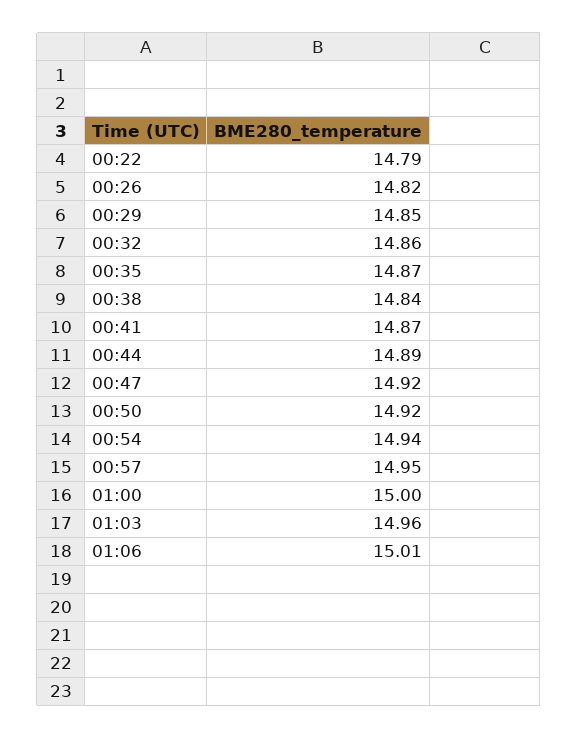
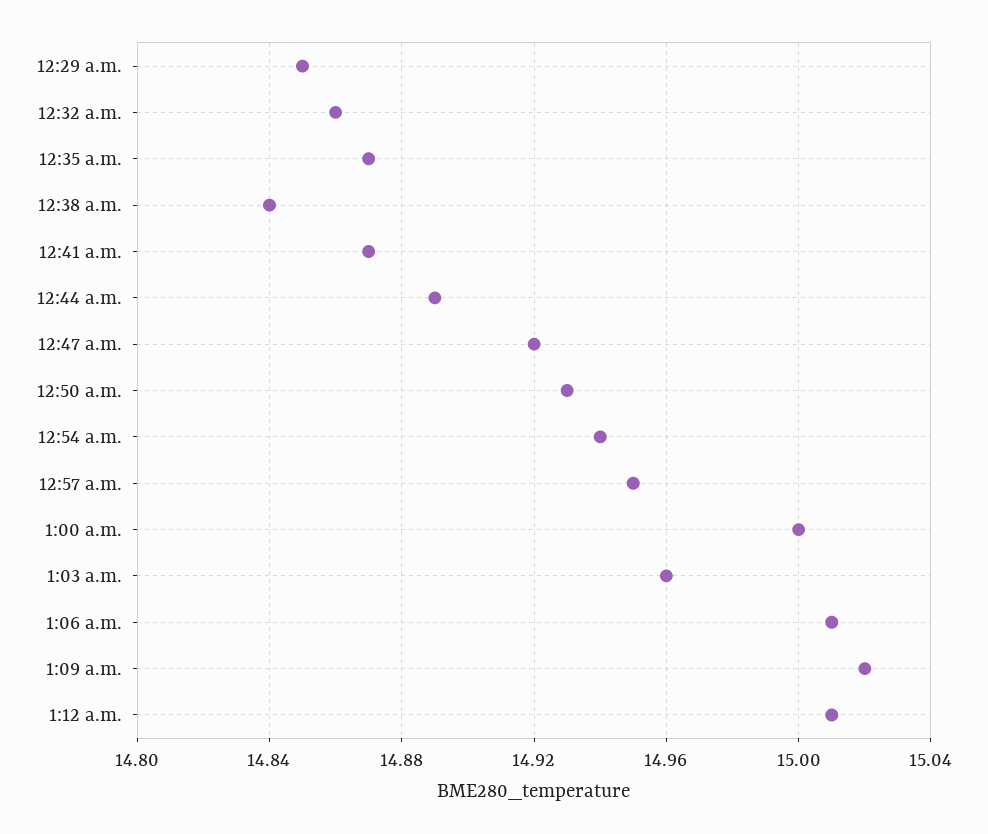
00:22: 14.79 -> none
00:26: 14.82 -> none
00:50: 14.92 -> 14.93
1:09 a.m.: none -> 15.02
1:12 a.m.: none -> 15.01

